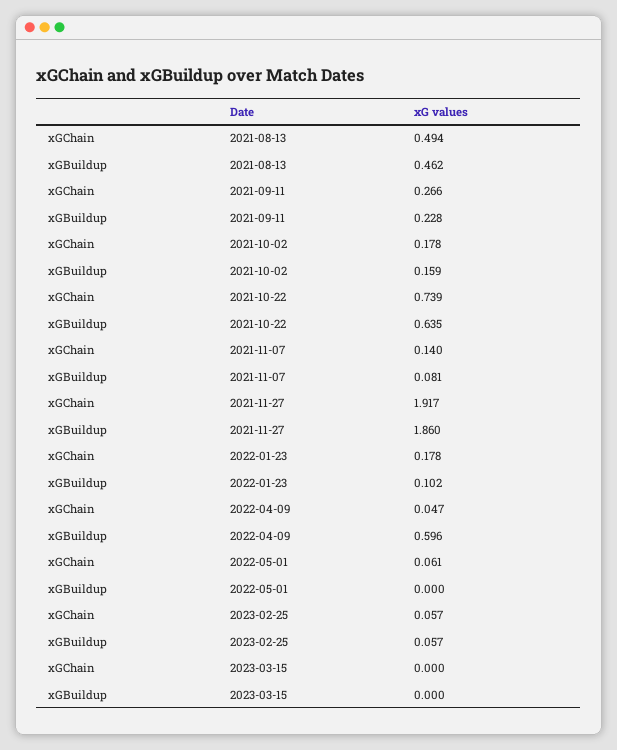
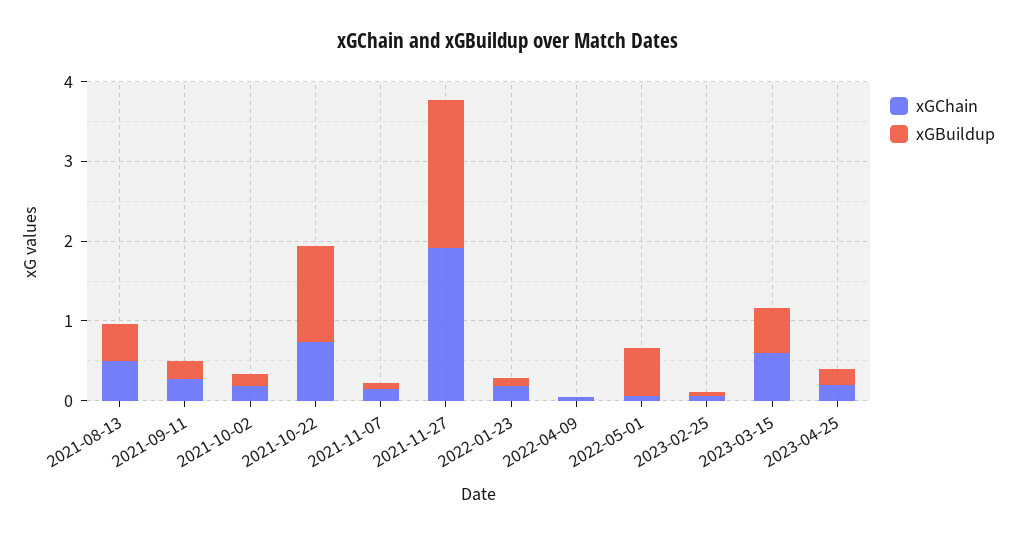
xGBuildup, 2021-10-22: 0.635 -> 1.2
xGBuildup, 2022-04-09: 0.596 -> 0
xGBuildup, 2022-05-01: 0 -> 0.6
xGChain, 2023-03-15: 0 -> 0.6
xGBuildup, 2023-03-15: 0 -> 0.6
xGChain, 2023-04-25: none -> 0.2
xGBuildup, 2023-04-25: none -> 0.2

